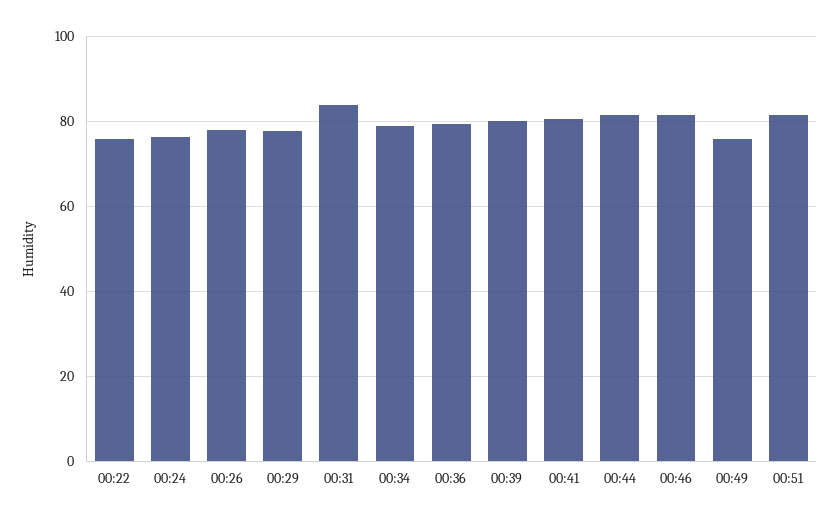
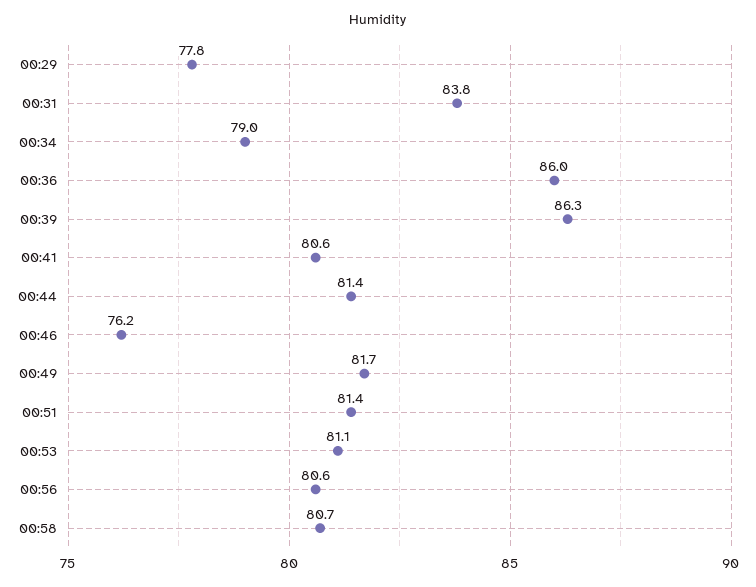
00:22: 76 -> none
00:24: 76 -> none
00:26: 78 -> none
00:36: 80 -> 86
00:39: 80 -> 86.3
00:46: 82 -> 76.2
00:49: 76 -> 81.7
00:53: none -> 81.1
00:56: none -> 80.6
00:58: none -> 80.7

